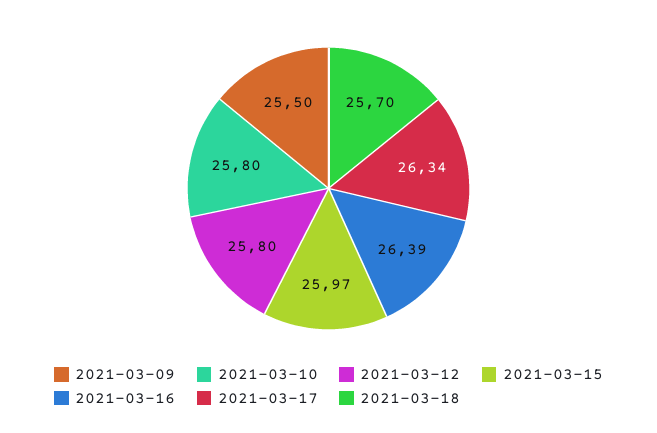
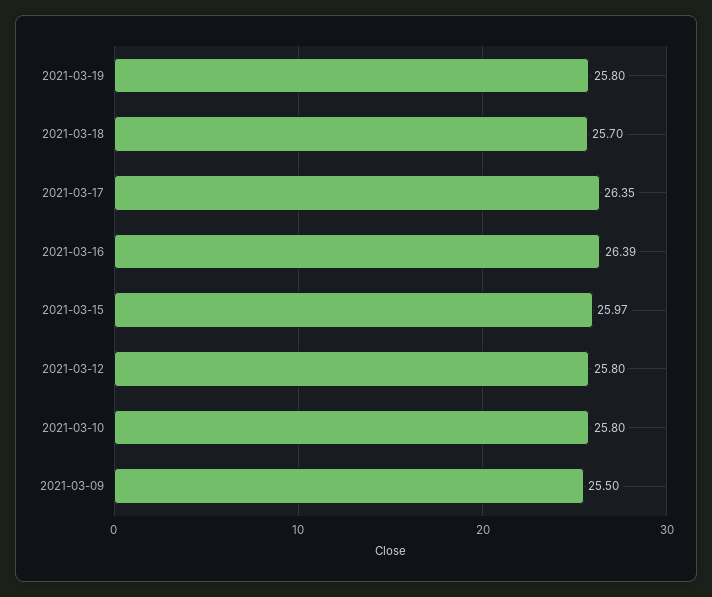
2021-03-17: 26.34 -> 26.35
2021-03-19: none -> 25.8

